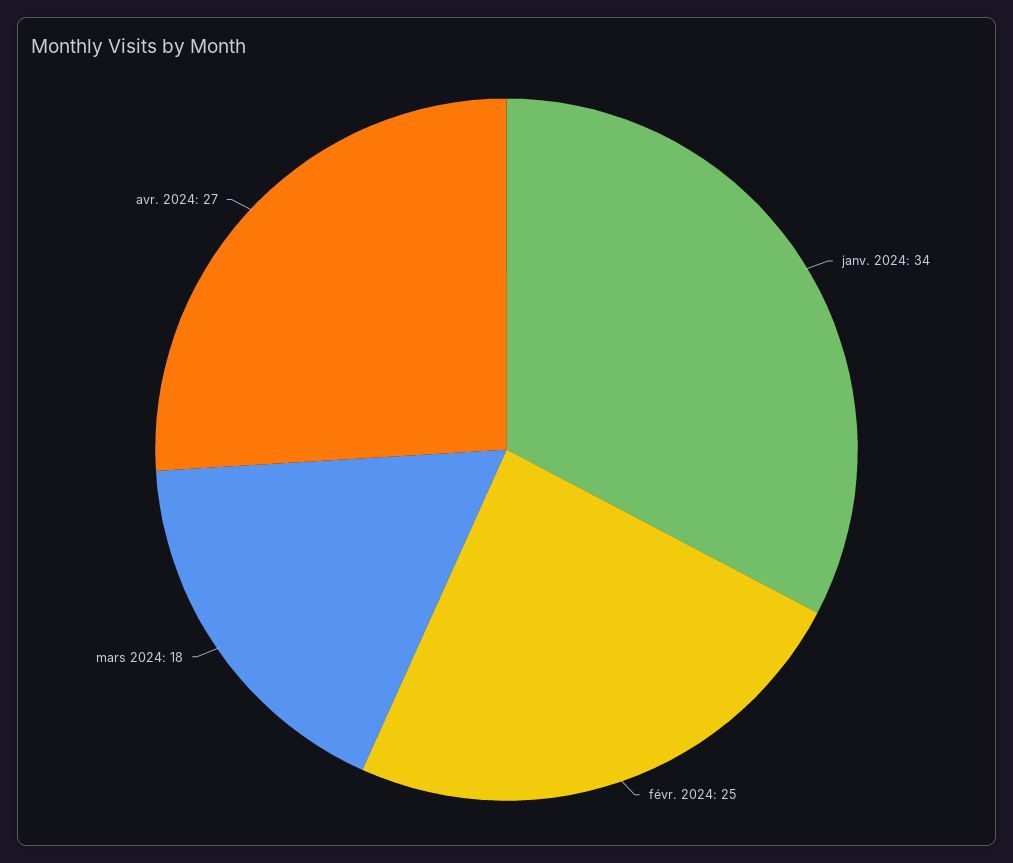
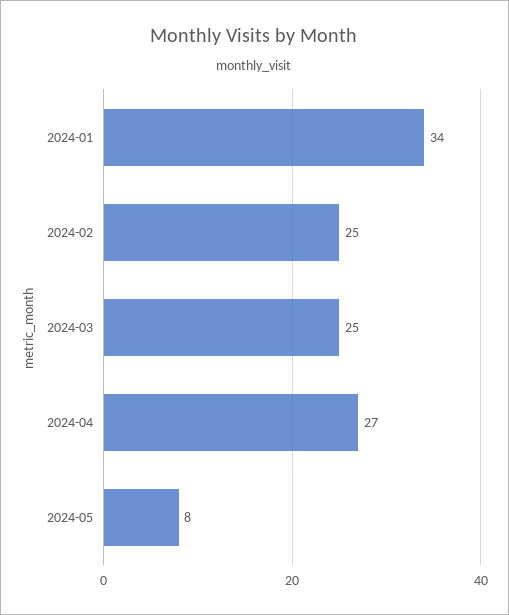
mars 2024: 18 -> 25
2024-05: none -> 8

